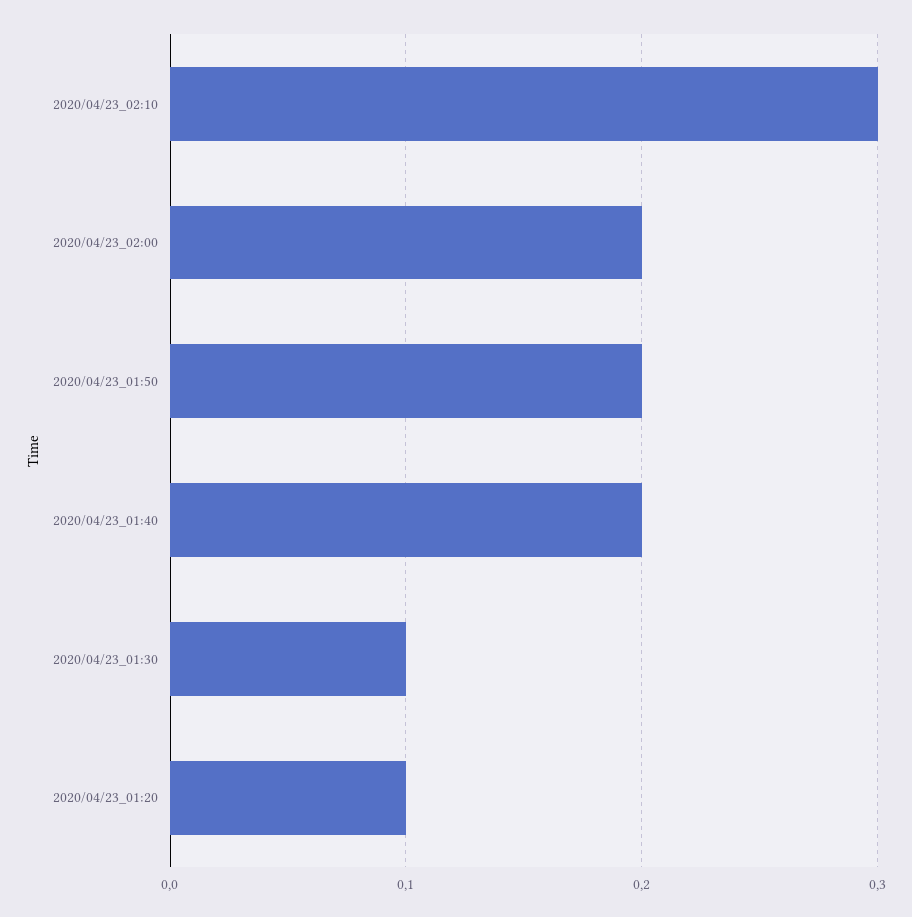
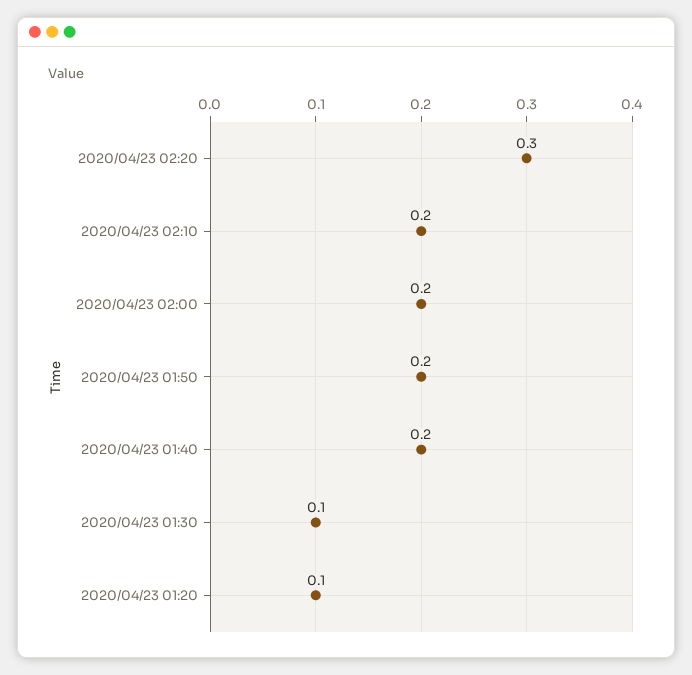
2020/04/23_02:10: 0.3 -> 0.2
2020/04/23 02:20: none -> 0.3

